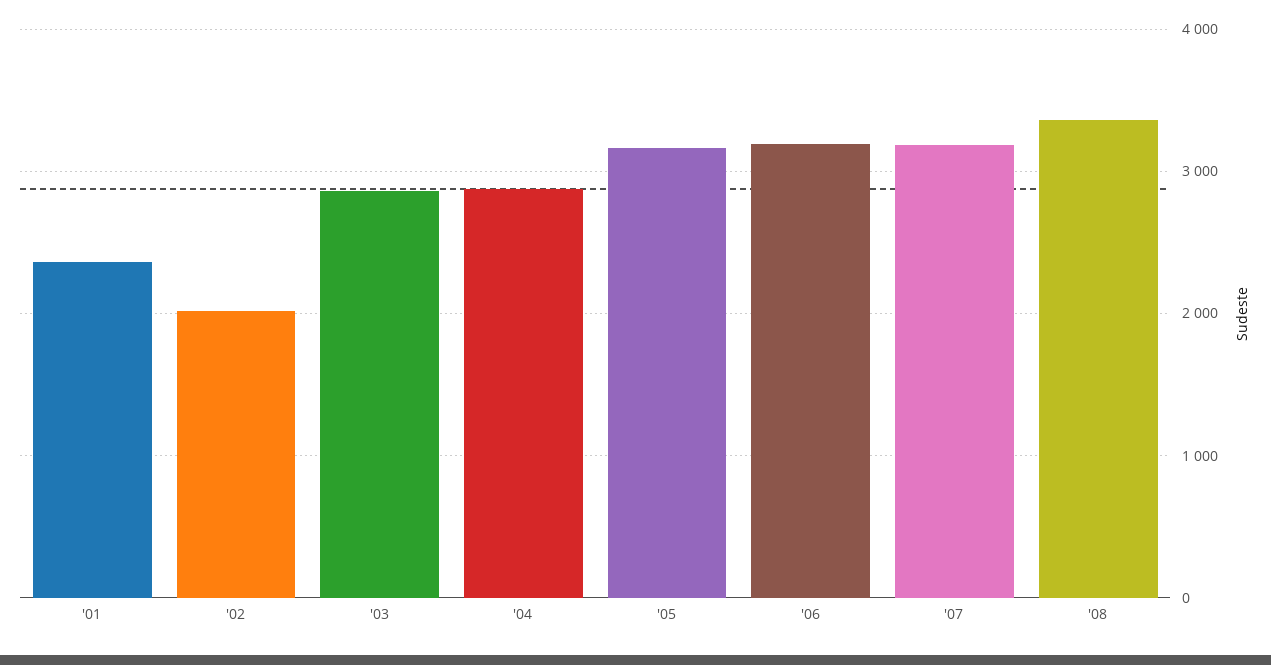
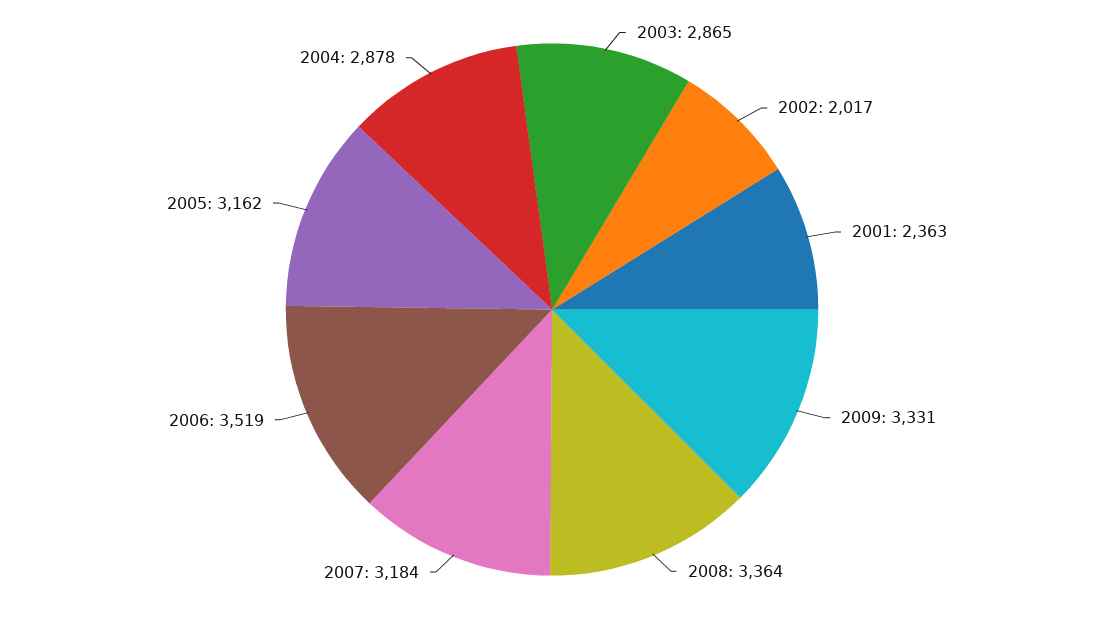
'06: 3200 -> 3519
2009: none -> 3331

